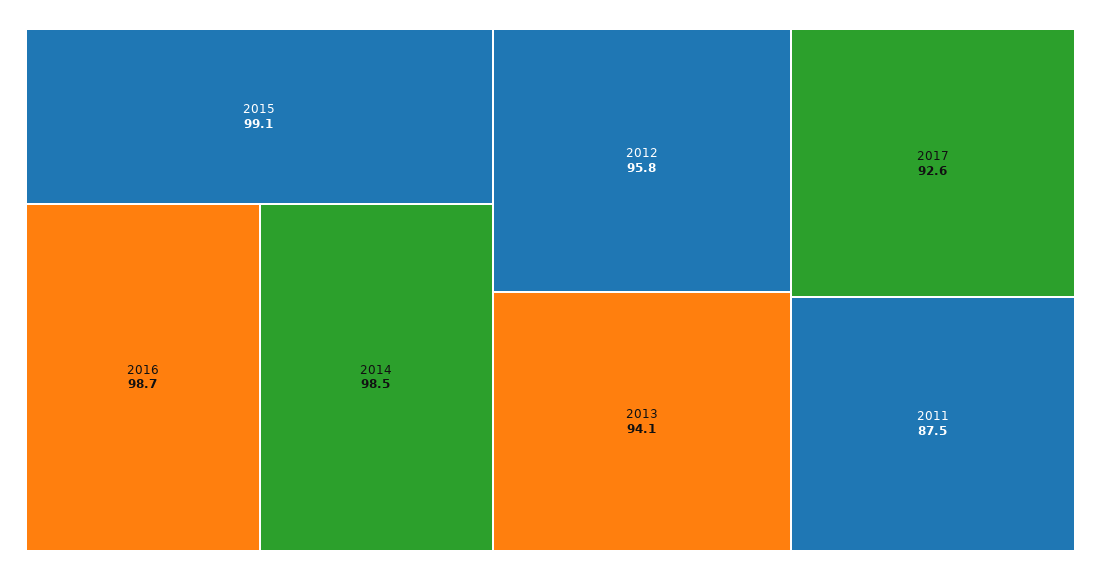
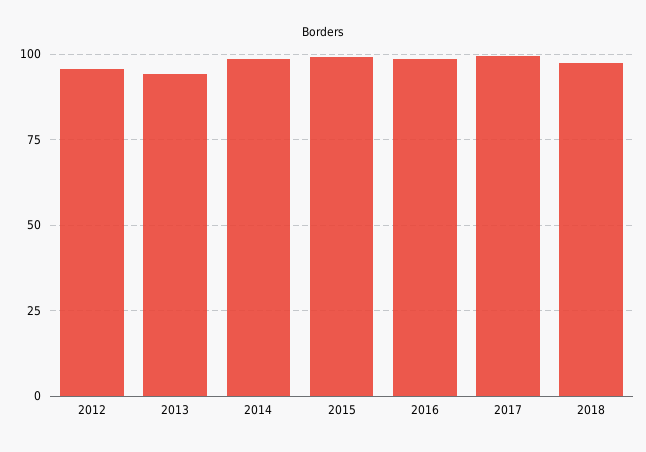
2017: 92.6 -> 100
2011: 87.5 -> none
2018: none -> 97.5

